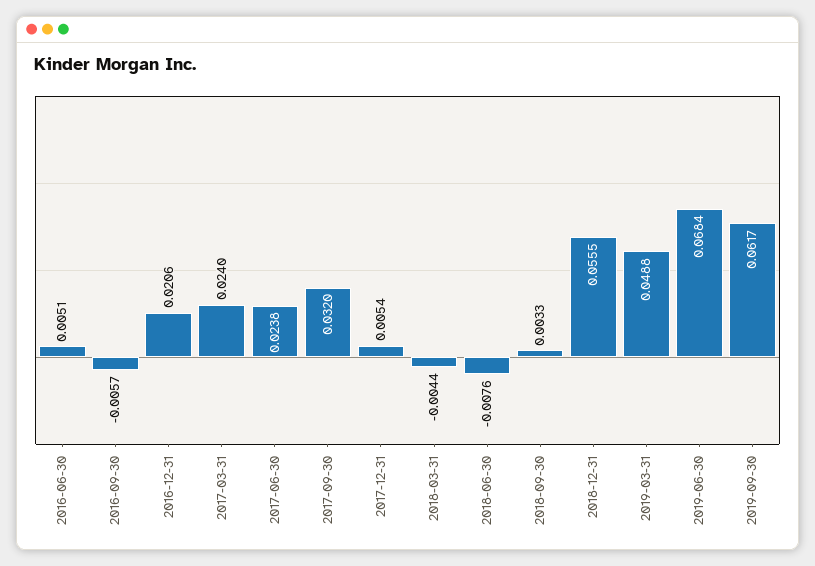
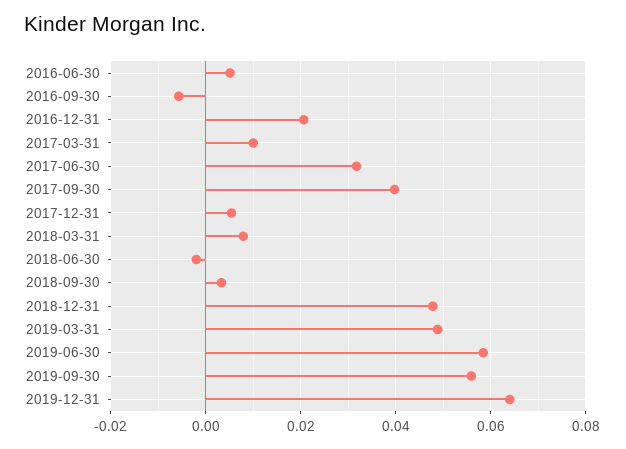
2017-03-31: 0.024 -> 0.01
2017-06-30: 0.0238 -> 0.032
2017-09-30: 0.032 -> 0.04
2018-03-31: -0.0044 -> 0.008
2018-06-30: -0.0076 -> -0.002
2018-12-31: 0.0555 -> 0.048
2019-06-30: 0.0684 -> 0.058
2019-09-30: 0.0617 -> 0.056
2019-12-31: none -> 0.064

